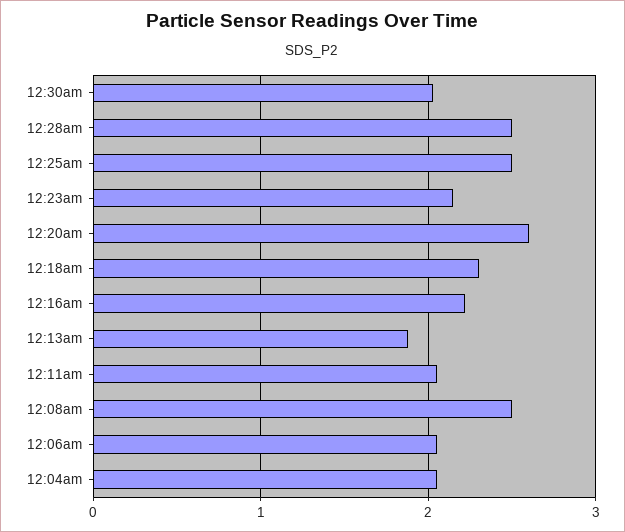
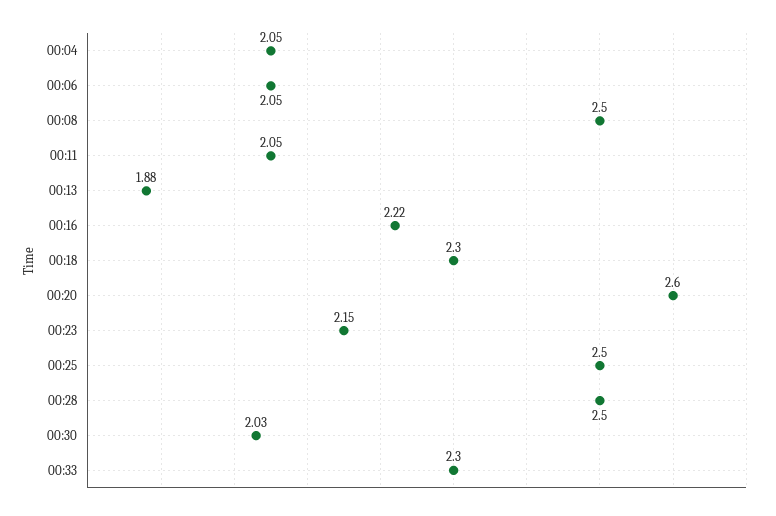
00:33: none -> 2.3

